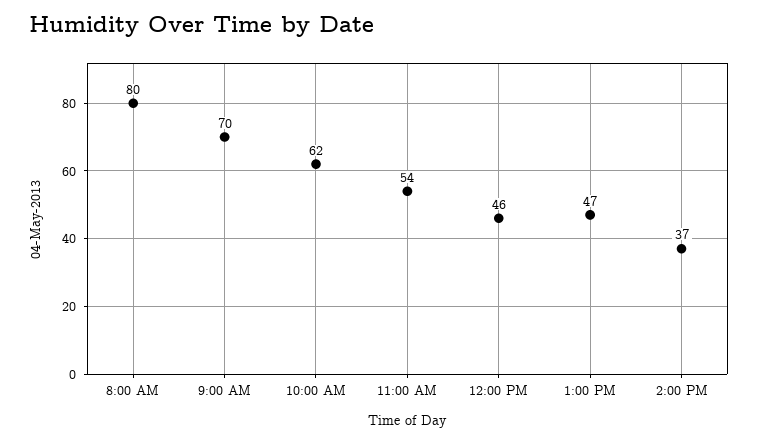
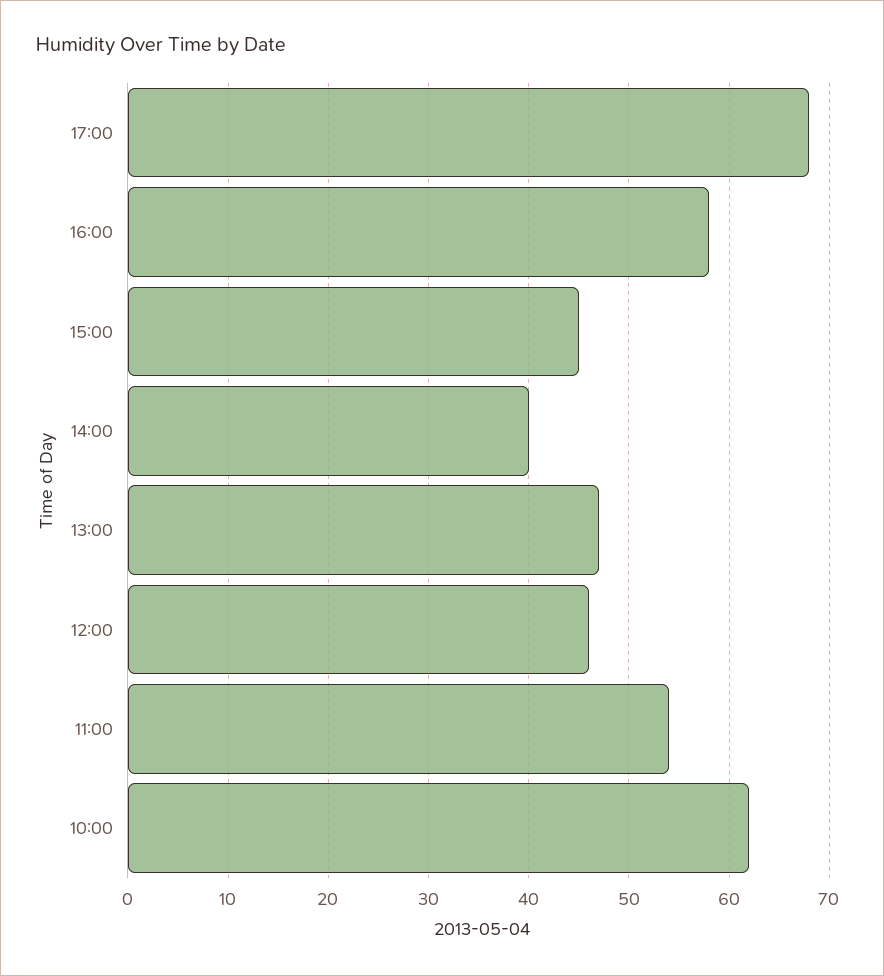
8:00 AM: 80 -> none
9:00 AM: 70 -> none
2:00 PM: 37 -> 40
17:00: none -> 68
16:00: none -> 58
15:00: none -> 45

